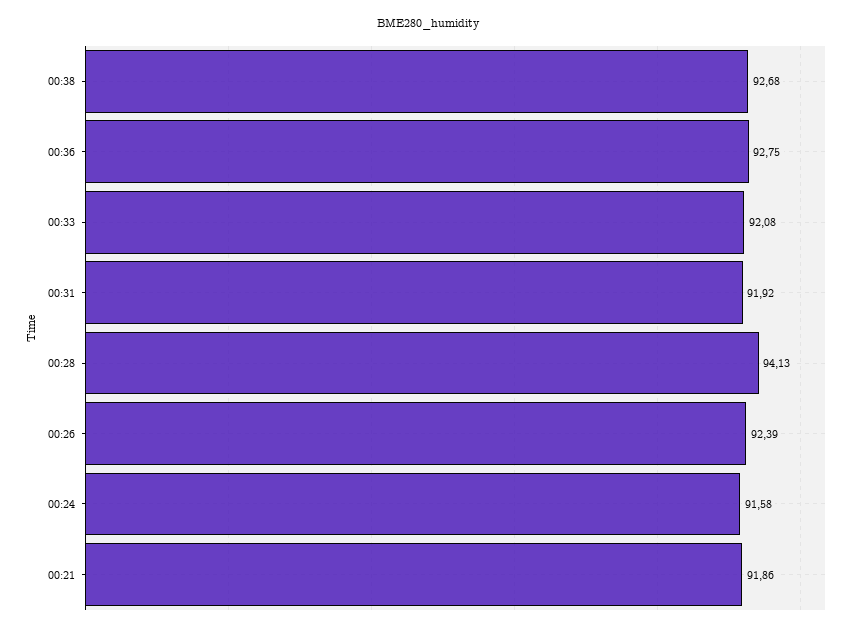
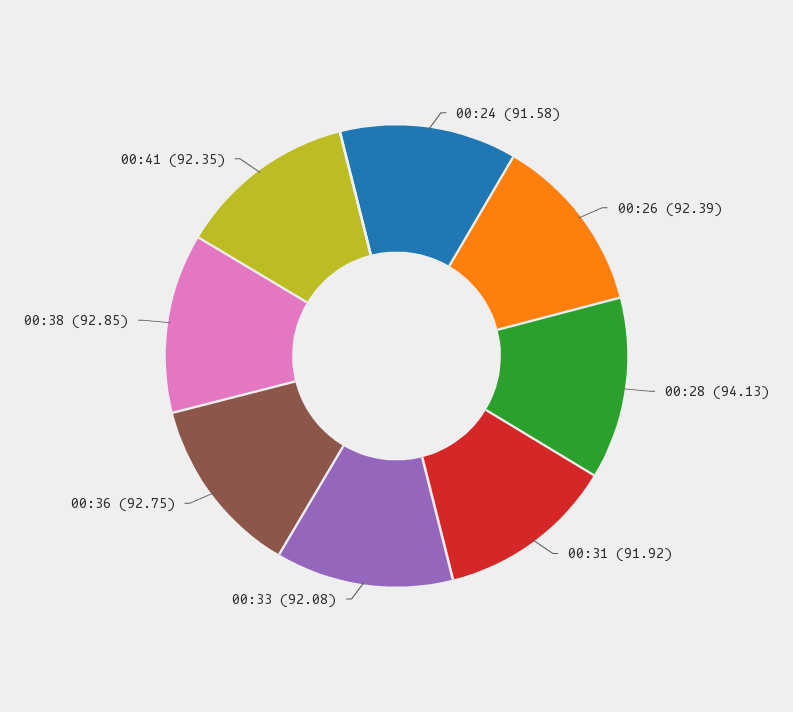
00:38: 92.68 -> 92.85
00:21: 91.86 -> none
00:41: none -> 92.35

